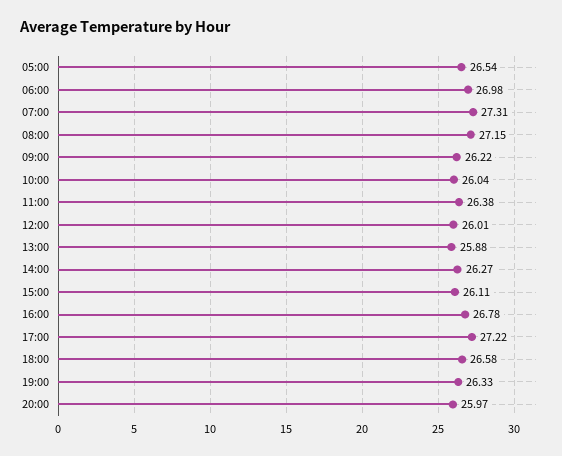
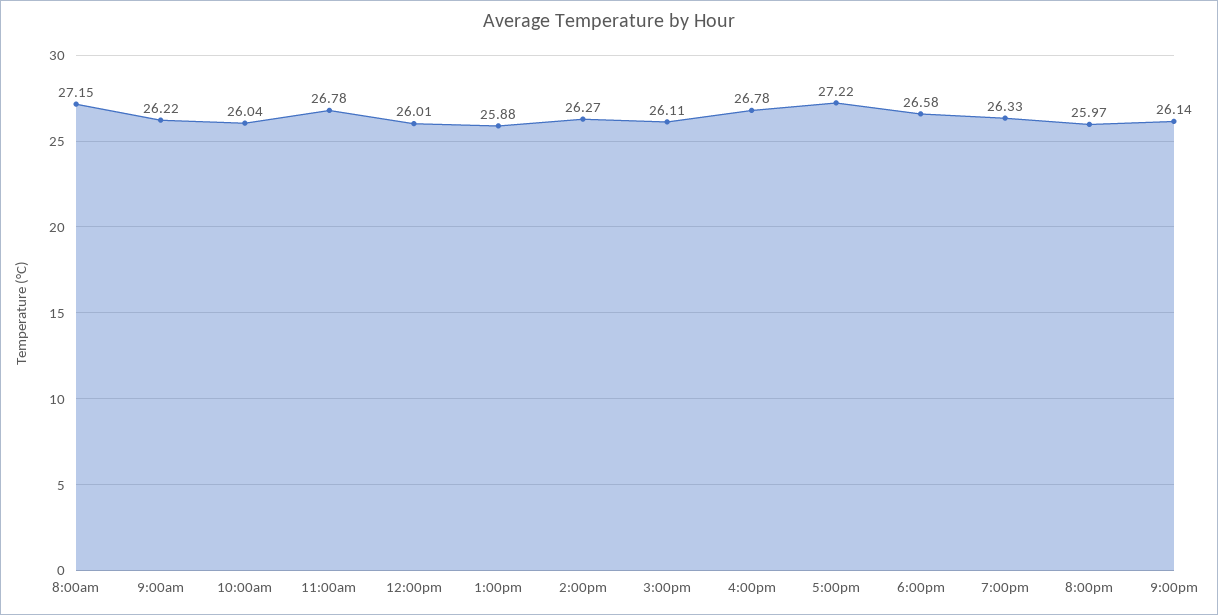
05:00: 26.54 -> none
06:00: 26.98 -> none
07:00: 27.31 -> none
11:00: 26.38 -> 26.78
9:00pm: none -> 26.14

